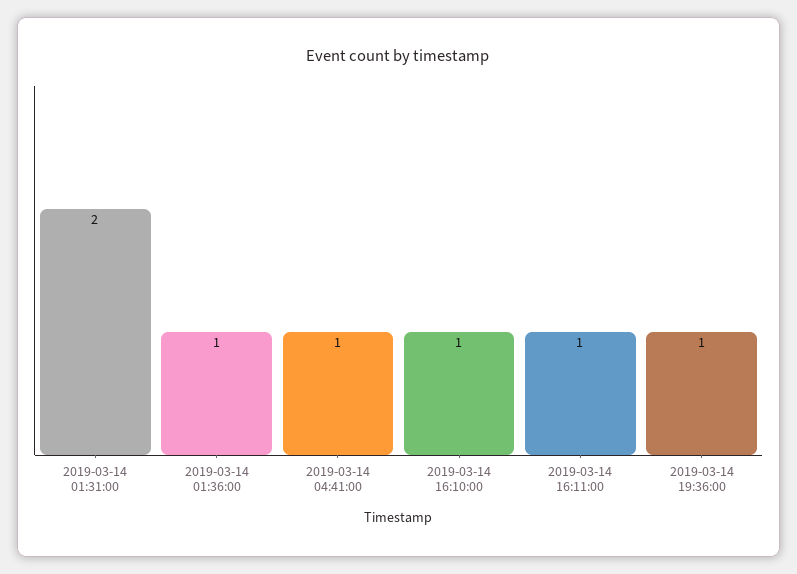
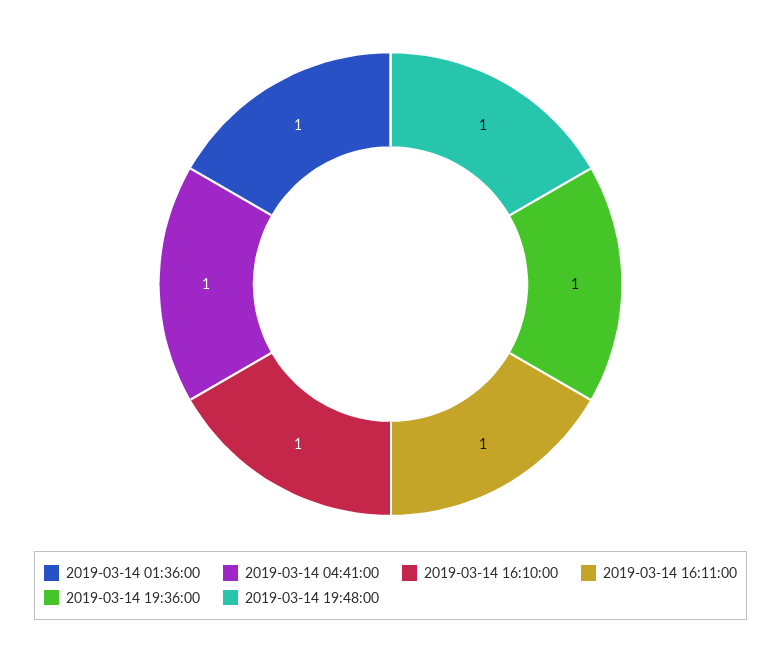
2019-03-14 01:31:00: 2 -> none
2019-03-14 19:48:00: none -> 1

